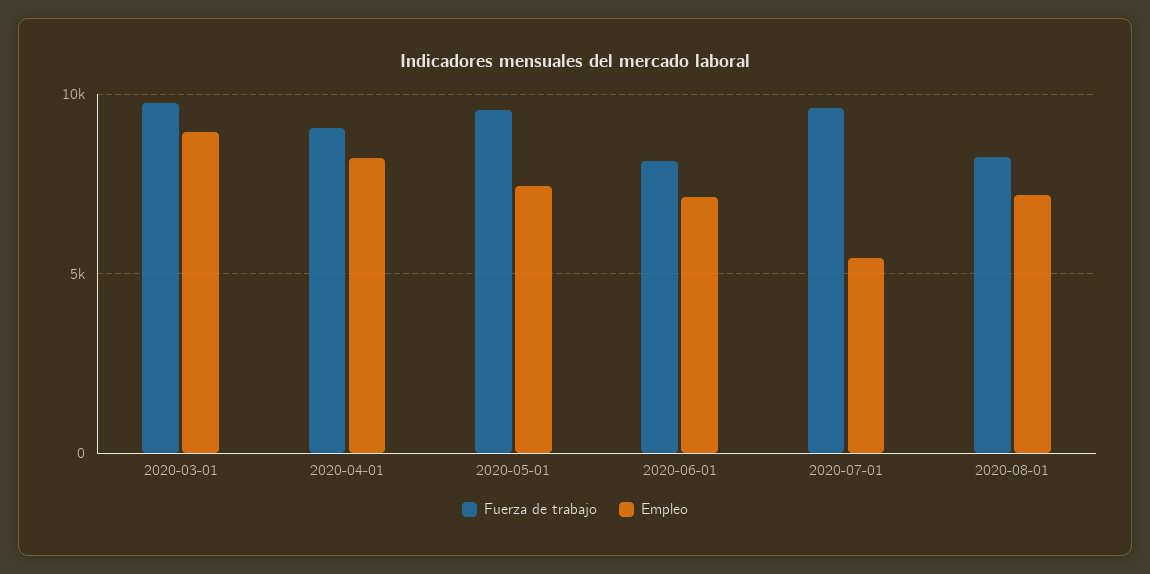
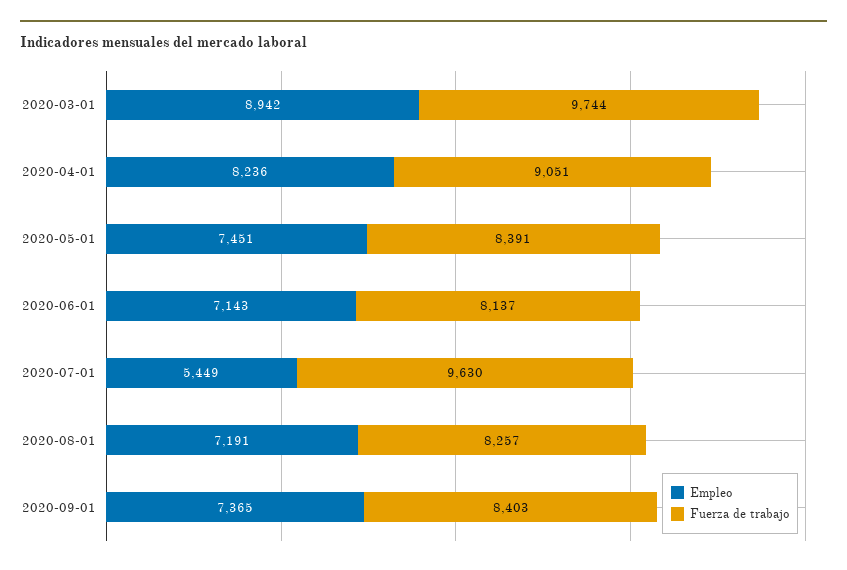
Fuerza de trabajo, 2020-05-01: 9500 -> 8391
Empleo, 2020-09-01: none -> 7365
Fuerza de trabajo, 2020-09-01: none -> 8403

